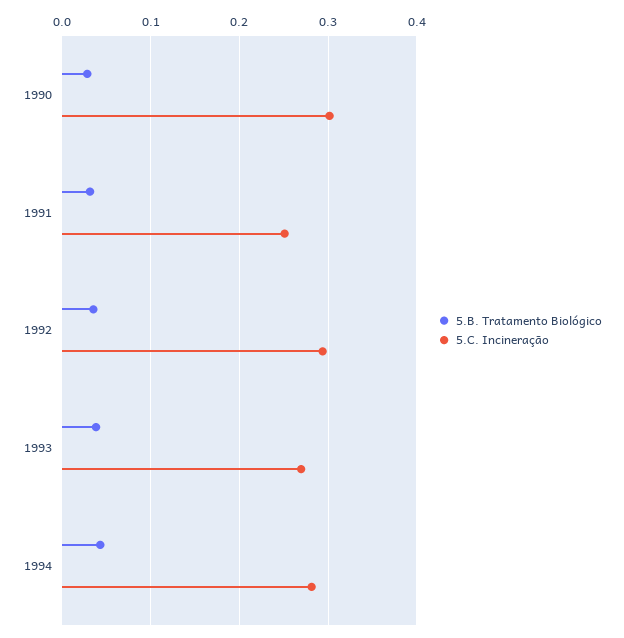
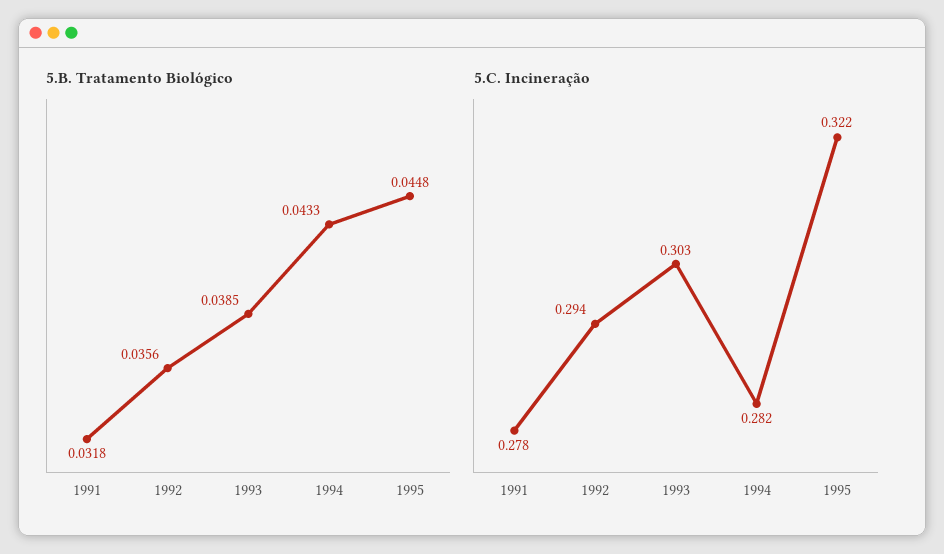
5.B. Tratamento Biológico, 1990: 0.03 -> none
5.C. Incineração, 1990: 0.3 -> none
5.C. Incineração, 1991: 0.25 -> 0.278
5.C. Incineração, 1993: 0.27 -> 0.303
5.B. Tratamento Biológico, 1995: none -> 0.0448
5.C. Incineração, 1995: none -> 0.322

